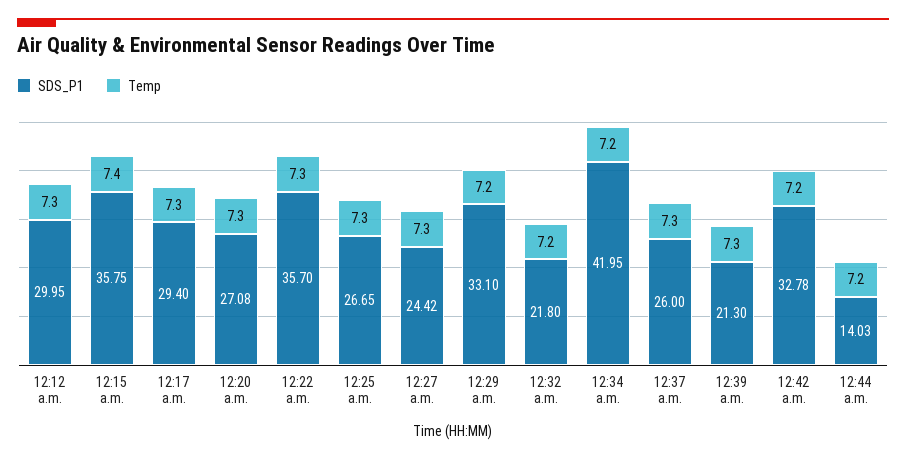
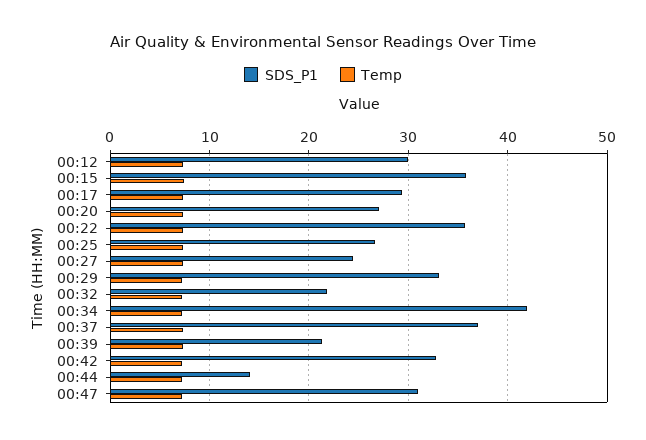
SDS_P1, 12:37 a.m.: 26 -> 37
SDS_P1, 00:47: none -> 31
Temp, 00:47: none -> 7

